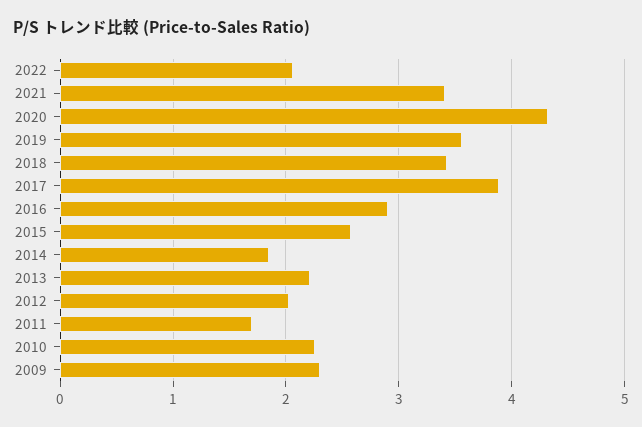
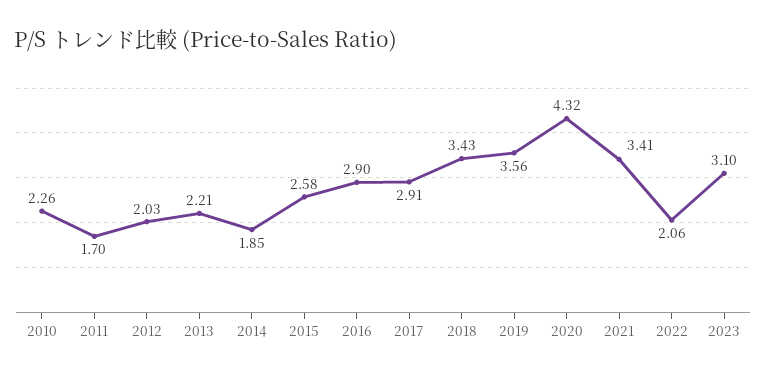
2017: 3.9 -> 2.91
2009: 2.3 -> none
2023: none -> 3.1

